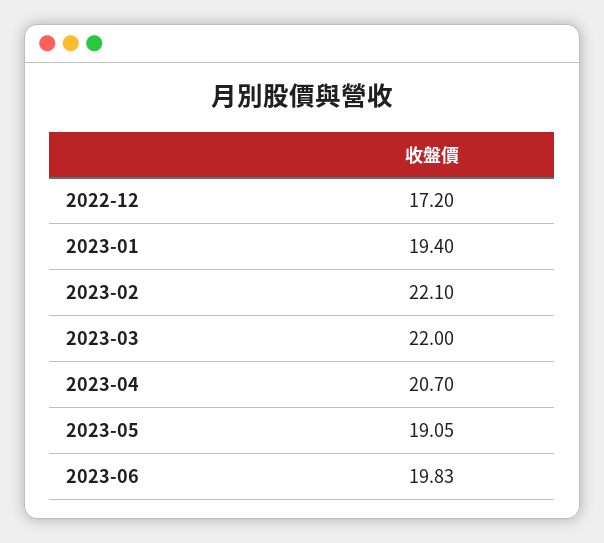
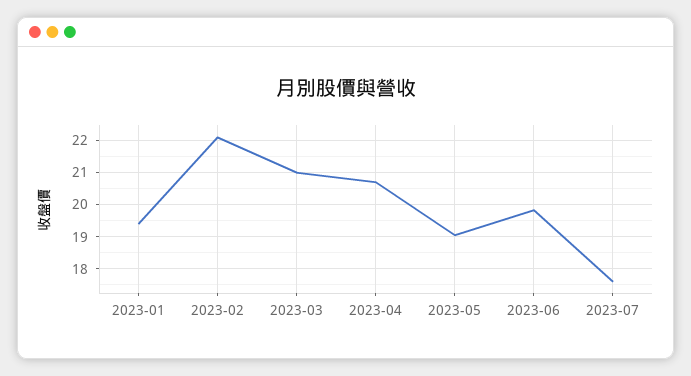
2022-12: 17.2 -> none
2023-03: 22 -> 21
2023-07: none -> 17.6

